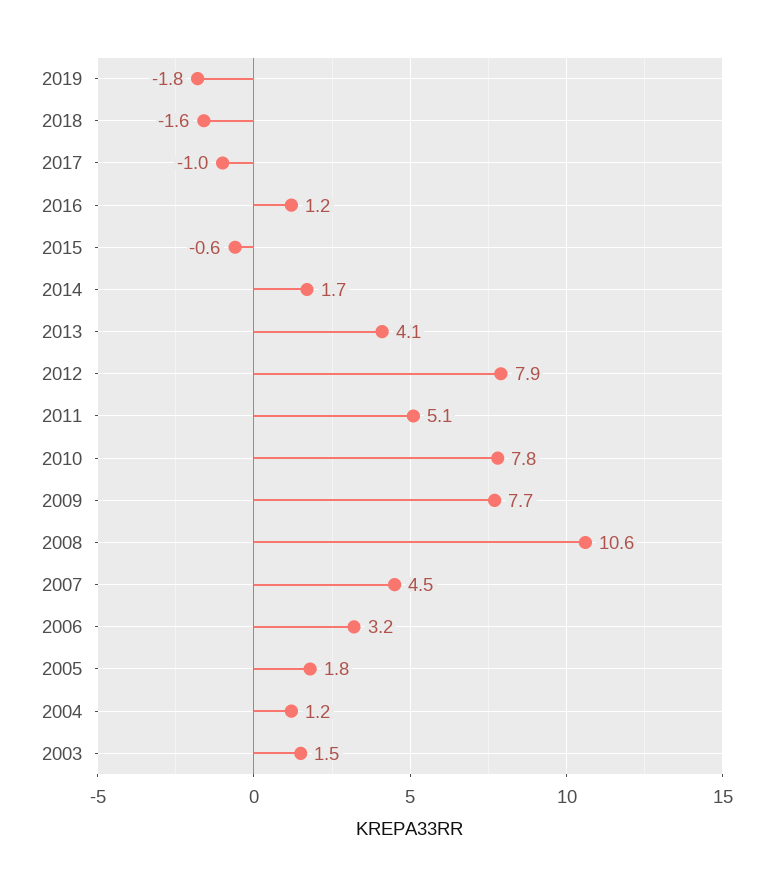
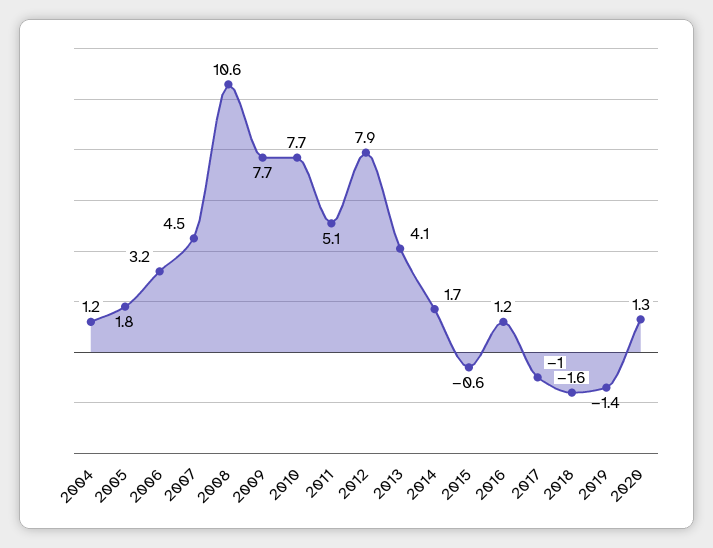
2019: -1.8 -> -1.4
2010: 7.8 -> 7.7
2003: 1.5 -> none
2020: none -> 1.3

